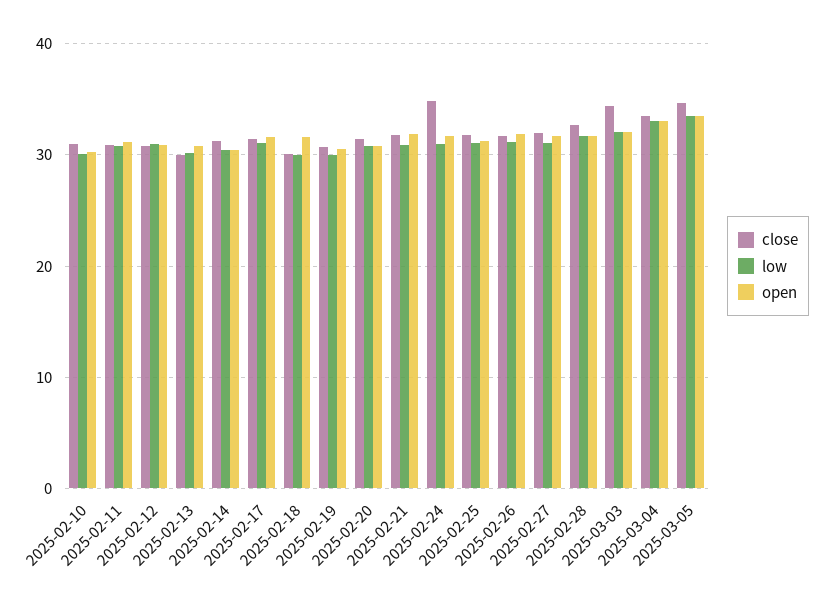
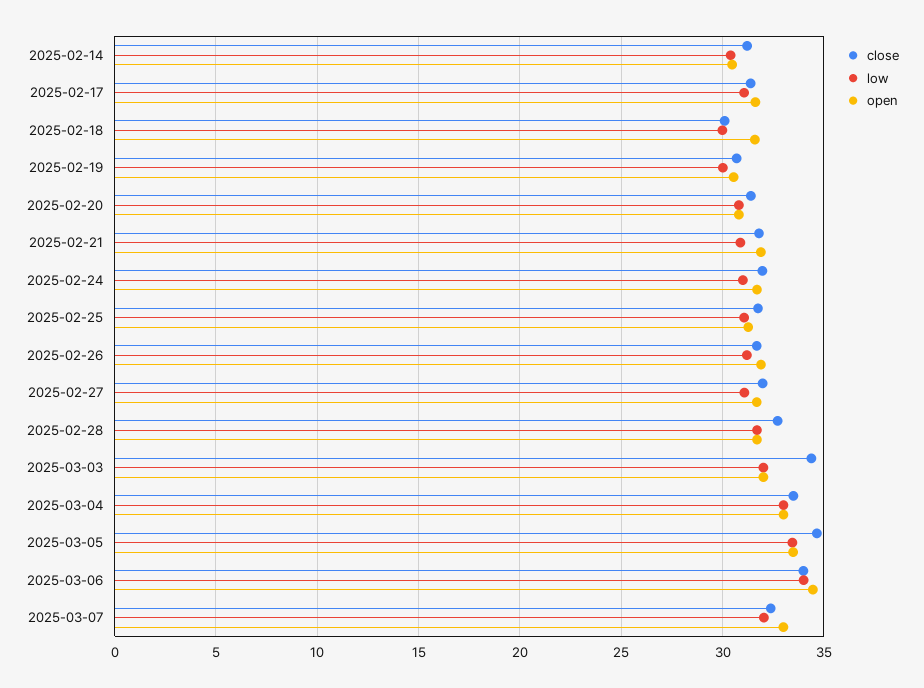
close, 2025-02-10: 31 -> none
low, 2025-02-10: 30 -> none
open, 2025-02-10: 30 -> none
close, 2025-02-11: 31 -> none
low, 2025-02-11: 31 -> none
open, 2025-02-11: 31 -> none
close, 2025-02-12: 31 -> none
low, 2025-02-12: 31 -> none
open, 2025-02-12: 31 -> none
close, 2025-02-13: 30 -> none
low, 2025-02-13: 30 -> none
open, 2025-02-13: 31 -> none
close, 2025-02-24: 35 -> 32
close, 2025-03-06: none -> 34
low, 2025-03-06: none -> 34
open, 2025-03-06: none -> 34.5
close, 2025-03-07: none -> 32.5
low, 2025-03-07: none -> 32
open, 2025-03-07: none -> 33

